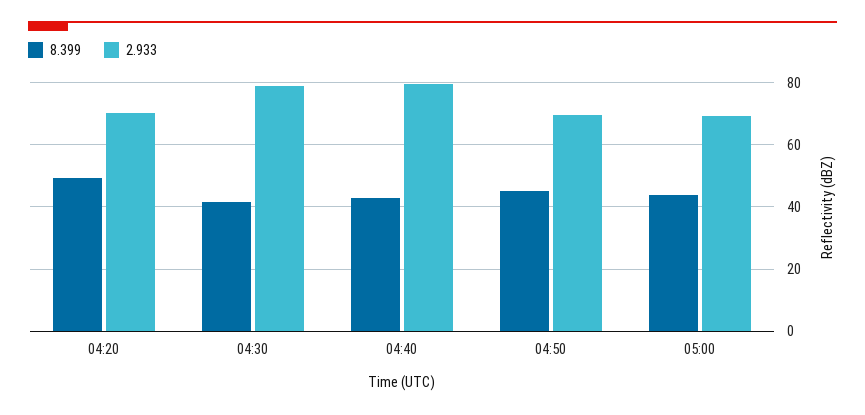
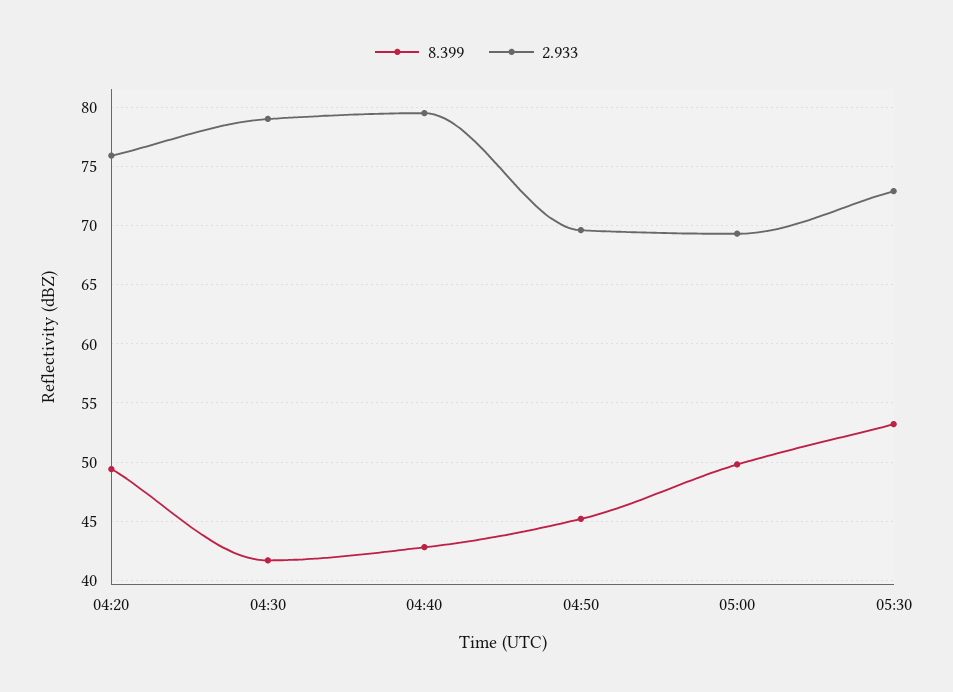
2.933, 04:20: 70 -> 76
8.399, 05:00: 44 -> 50
8.399, 05:30: none -> 53
2.933, 05:30: none -> 73

